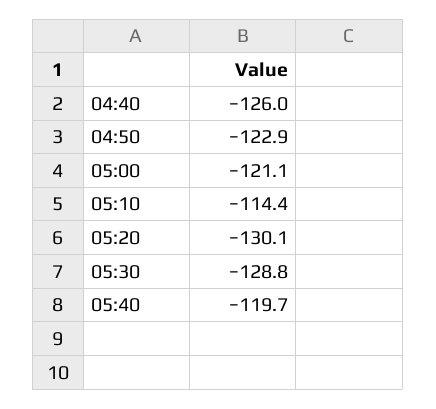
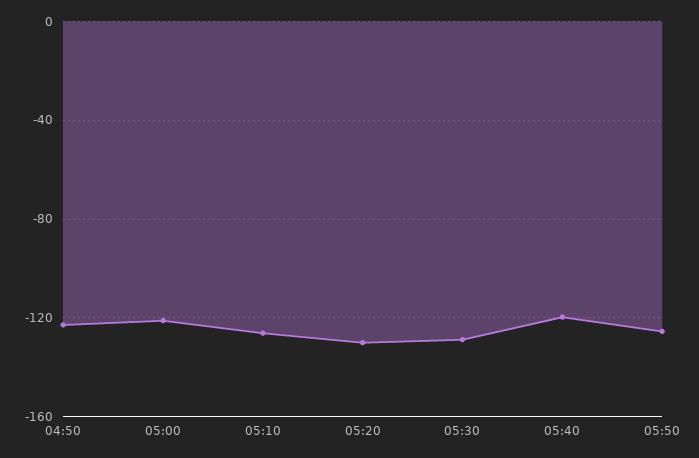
04:40: -126 -> none
05:10: -114.4 -> -125
05:50: none -> -125

